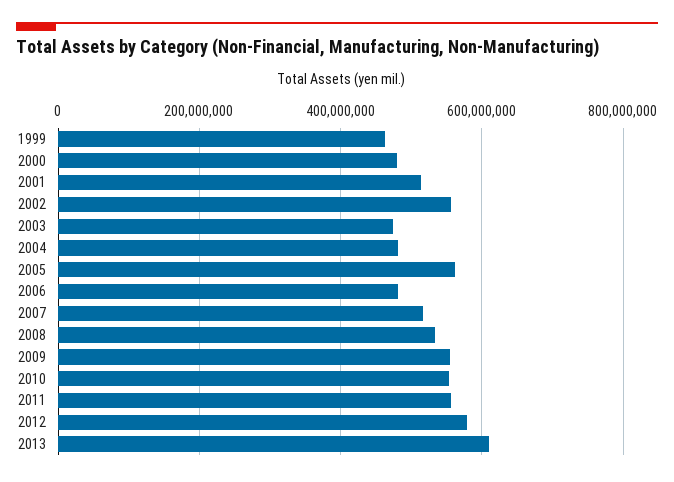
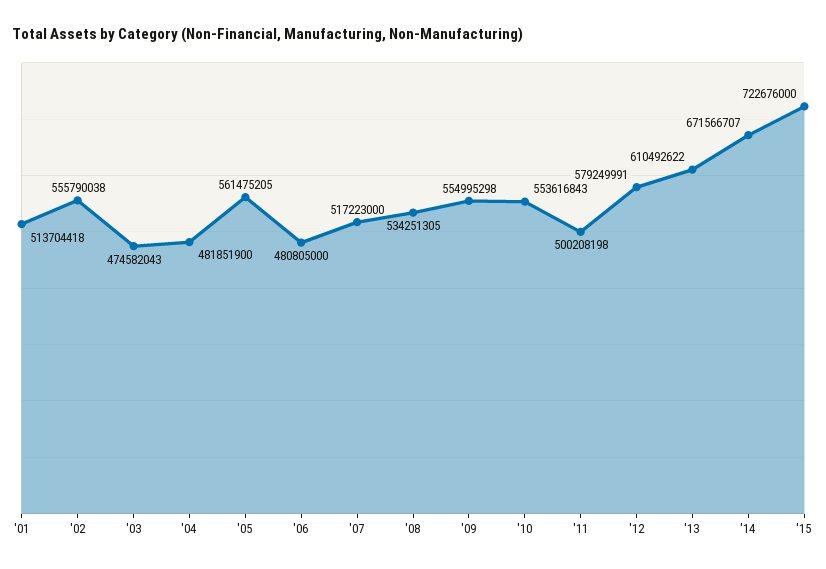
1999: 460000000 -> none
2000: 480000000 -> none
2011: 560000000 -> 500208198
'14: none -> 671566707
'15: none -> 722676000

